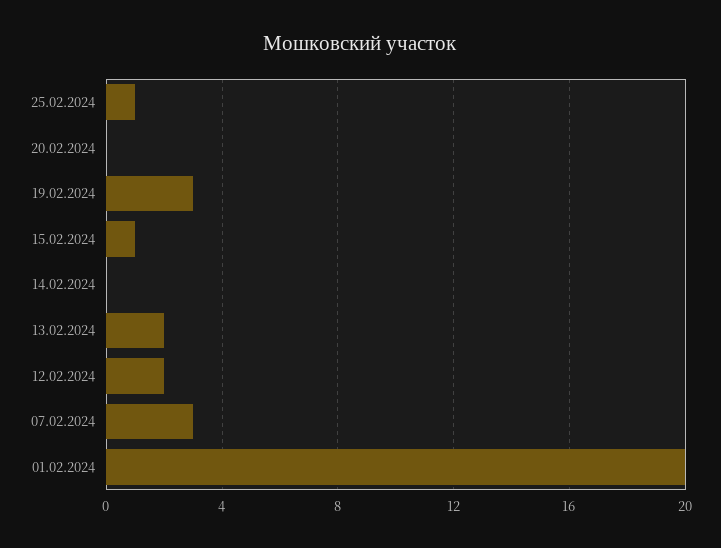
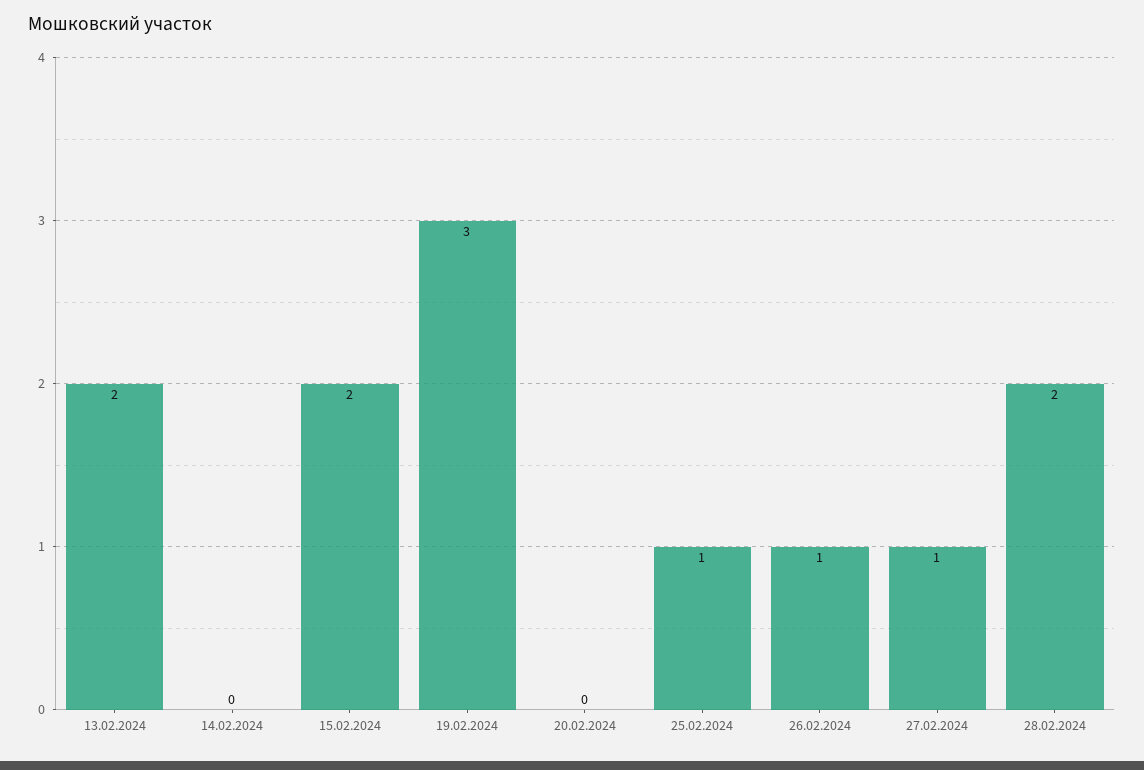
15.02.2024: 1 -> 2
12.02.2024: 2 -> none
07.02.2024: 3 -> none
01.02.2024: 20 -> none
26.02.2024: none -> 1
27.02.2024: none -> 1
28.02.2024: none -> 2

